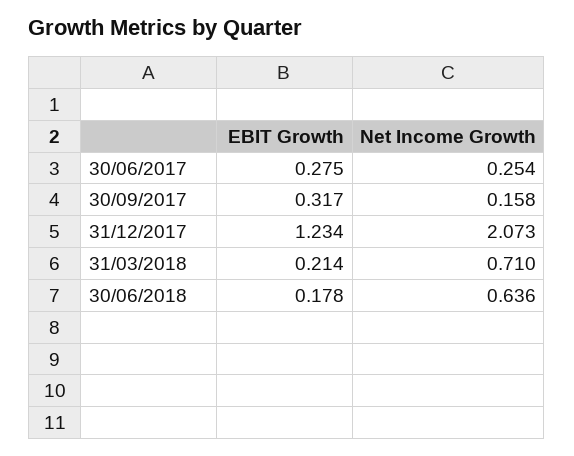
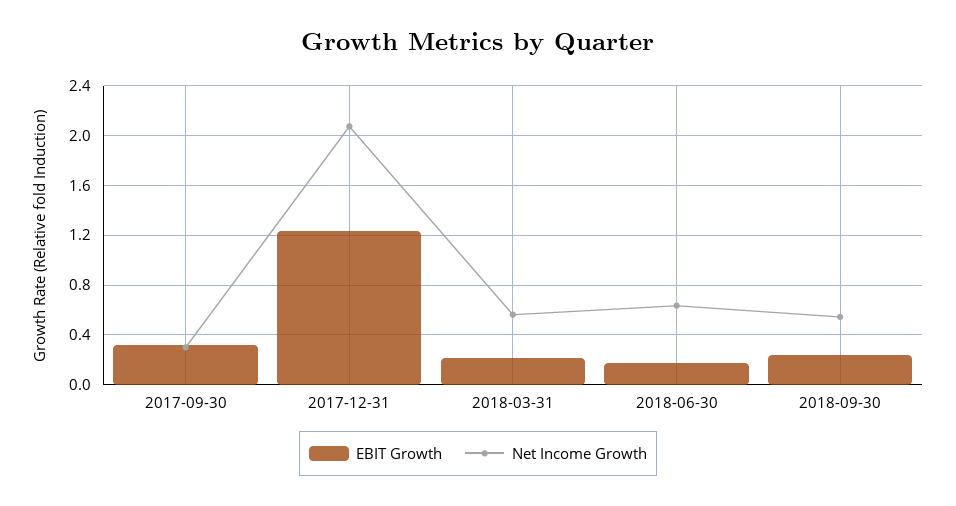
EBIT Growth, 30/06/2017: 0.275 -> none
Net Income Growth, 30/06/2017: 0.254 -> none
Net Income Growth, 30/09/2017: 0.158 -> 0.3
Net Income Growth, 31/03/2018: 0.71 -> 0.55
EBIT Growth, 2018-09-30: none -> 0.25
Net Income Growth, 2018-09-30: none -> 0.55

